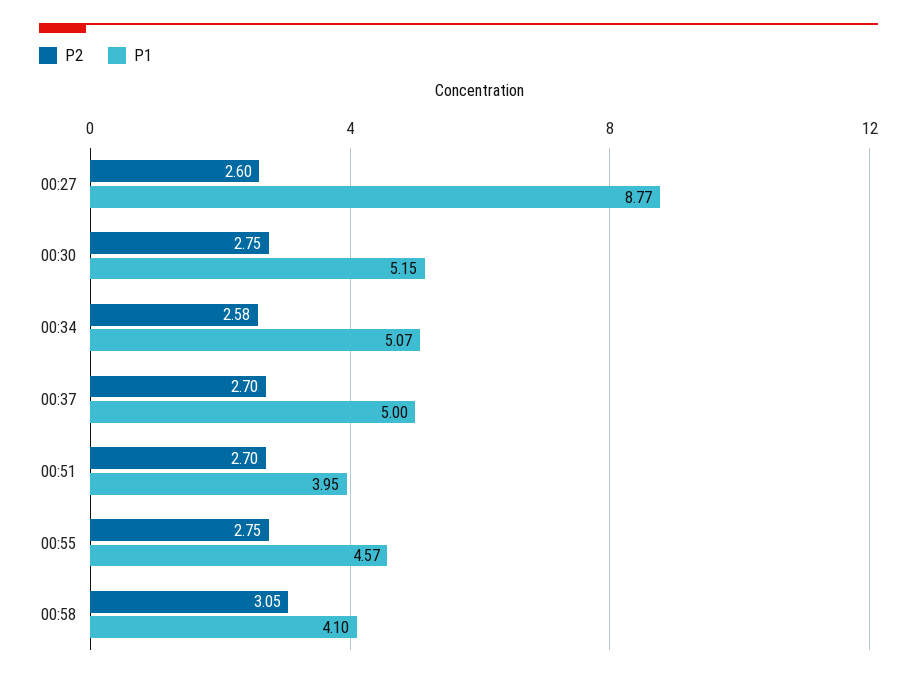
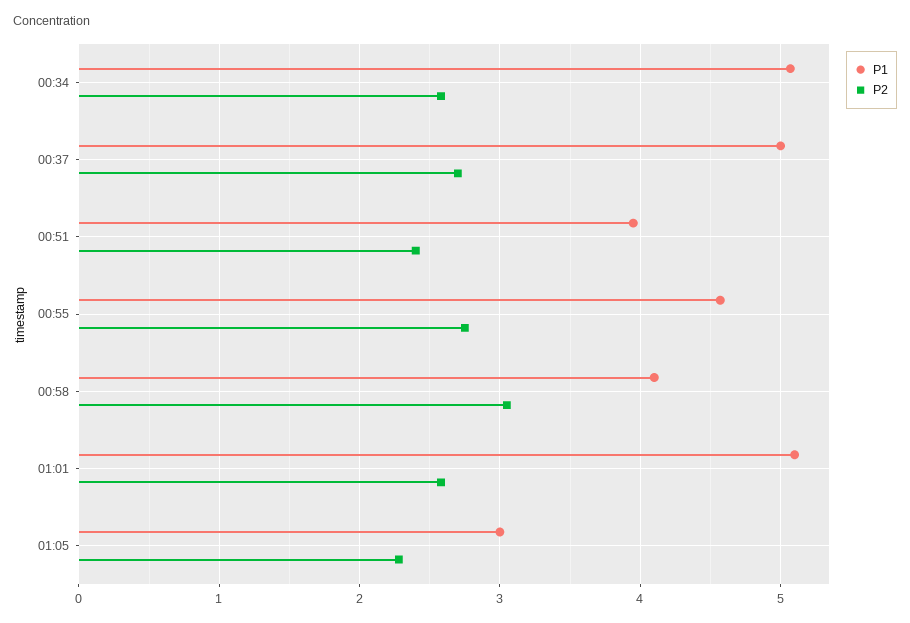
P2, 00:27: 2.6 -> none
P1, 00:27: 8.77 -> none
P2, 00:30: 2.75 -> none
P1, 00:30: 5.15 -> none
P2, 00:51: 2.7 -> 2.4
P1, 01:01: none -> 5.1
P2, 01:01: none -> 2.6
P1, 01:05: none -> 3
P2, 01:05: none -> 2.3

